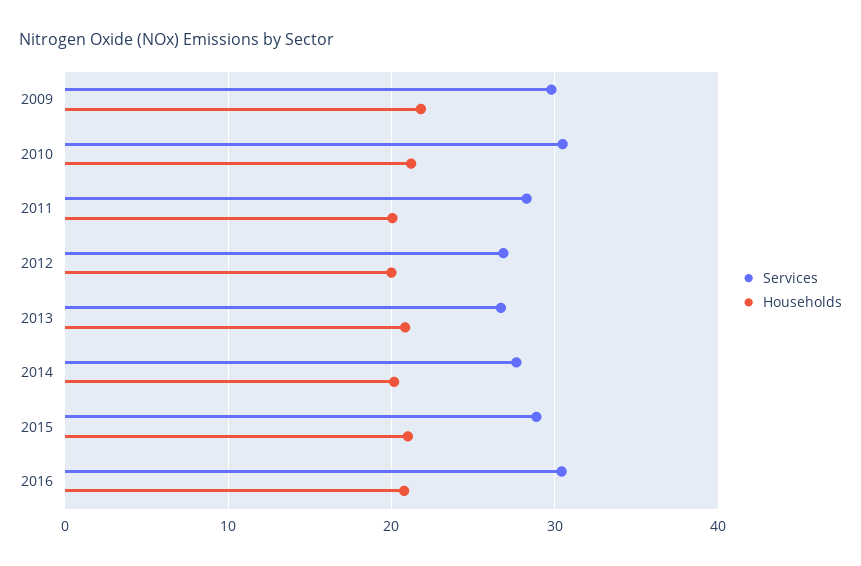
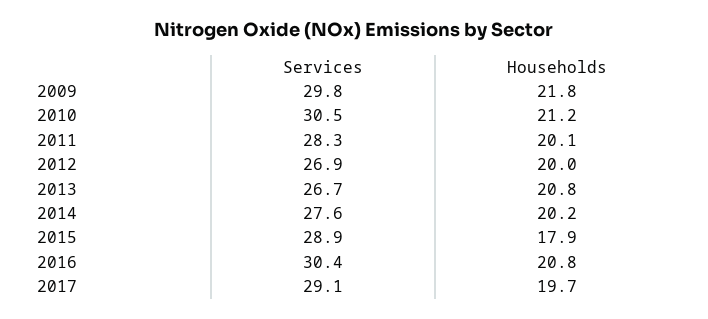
Households, 2015: 21 -> 17.9
Services, 2017: none -> 29.1
Households, 2017: none -> 19.7

